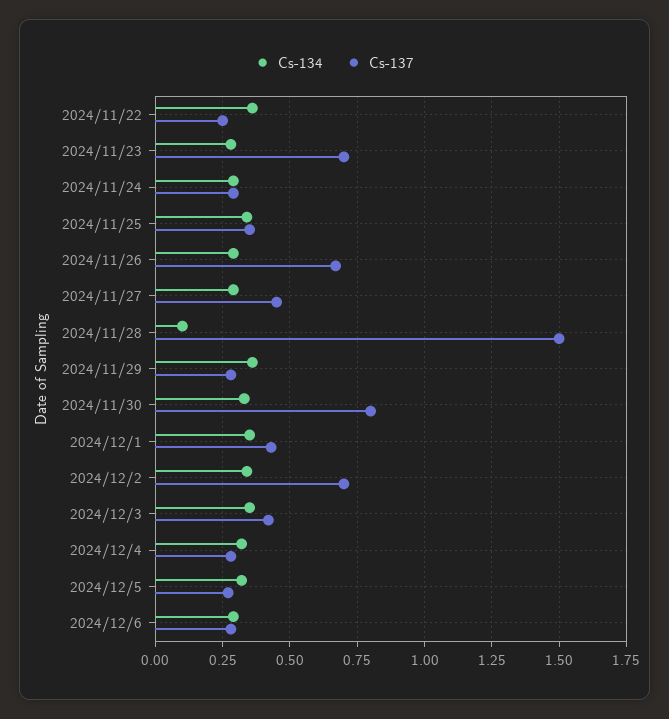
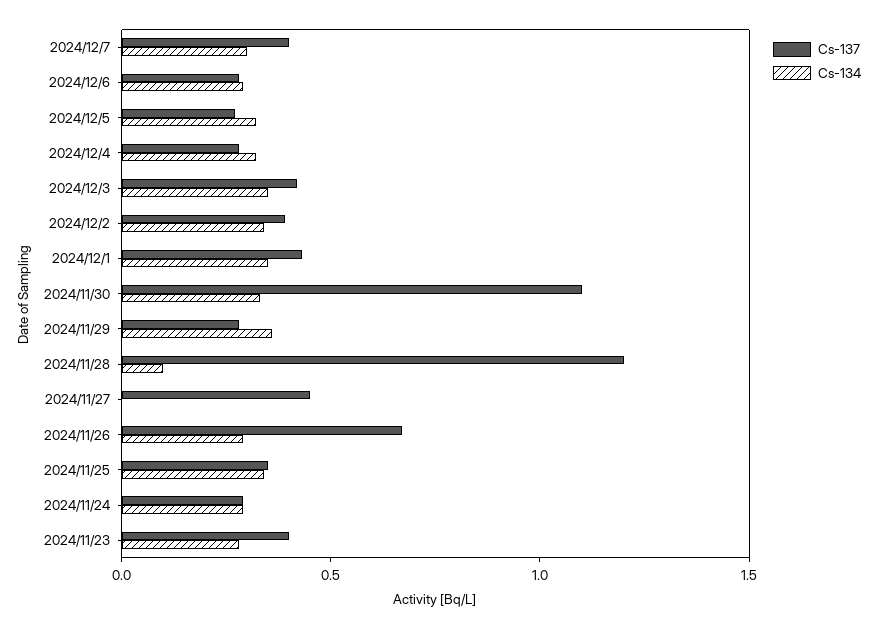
Cs-134, 2024/11/22: 0.35 -> none
Cs-137, 2024/11/22: 0.25 -> none
Cs-137, 2024/11/23: 0.7 -> 0.4
Cs-134, 2024/11/27: 0.3 -> 0
Cs-137, 2024/11/28: 1.5 -> 1.2
Cs-137, 2024/11/30: 0.8 -> 1.1
Cs-137, 2024/12/2: 0.7 -> 0.4
Cs-137, 2024/12/7: none -> 0.4
Cs-134, 2024/12/7: none -> 0.3

